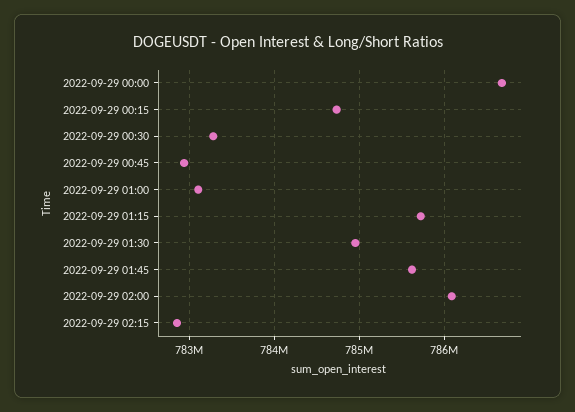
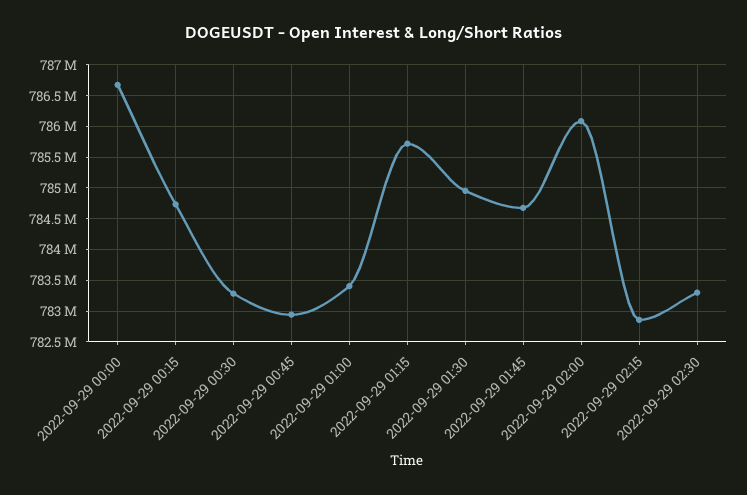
2022-09-29 01:00: 783100000 -> 783400000
2022-09-29 01:45: 785600000 -> 784700000
2022-09-29 02:30: none -> 783300000

